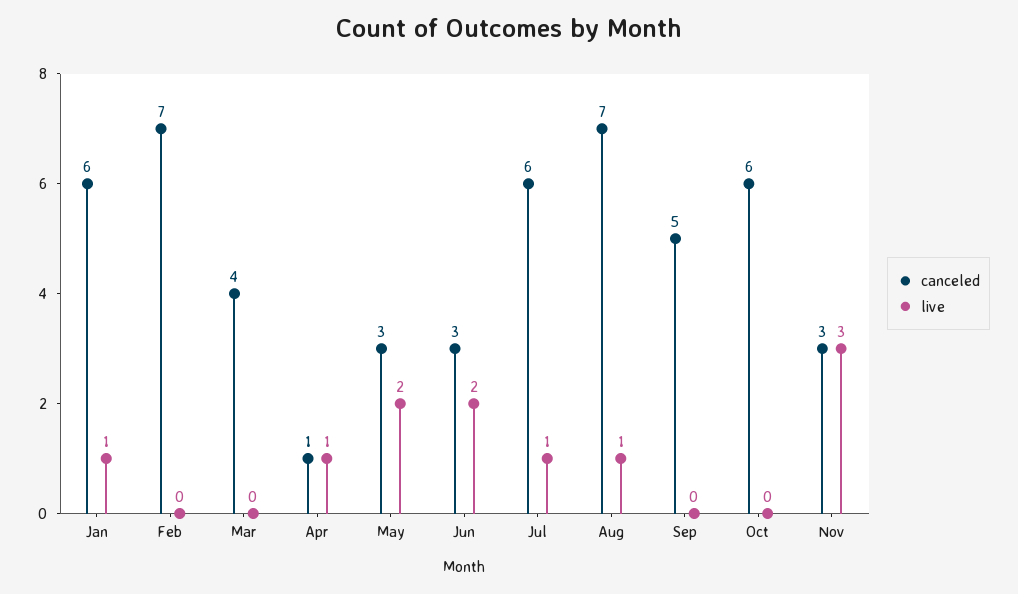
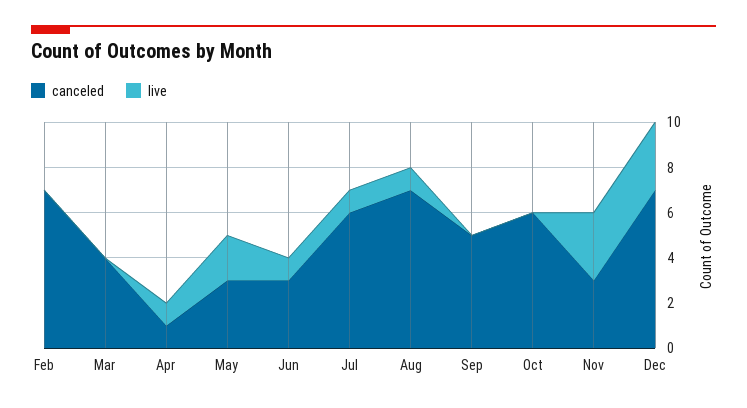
canceled, Jan: 6 -> none
live, Jan: 1 -> none
live, Jun: 2 -> 1
canceled, Dec: none -> 7
live, Dec: none -> 3

